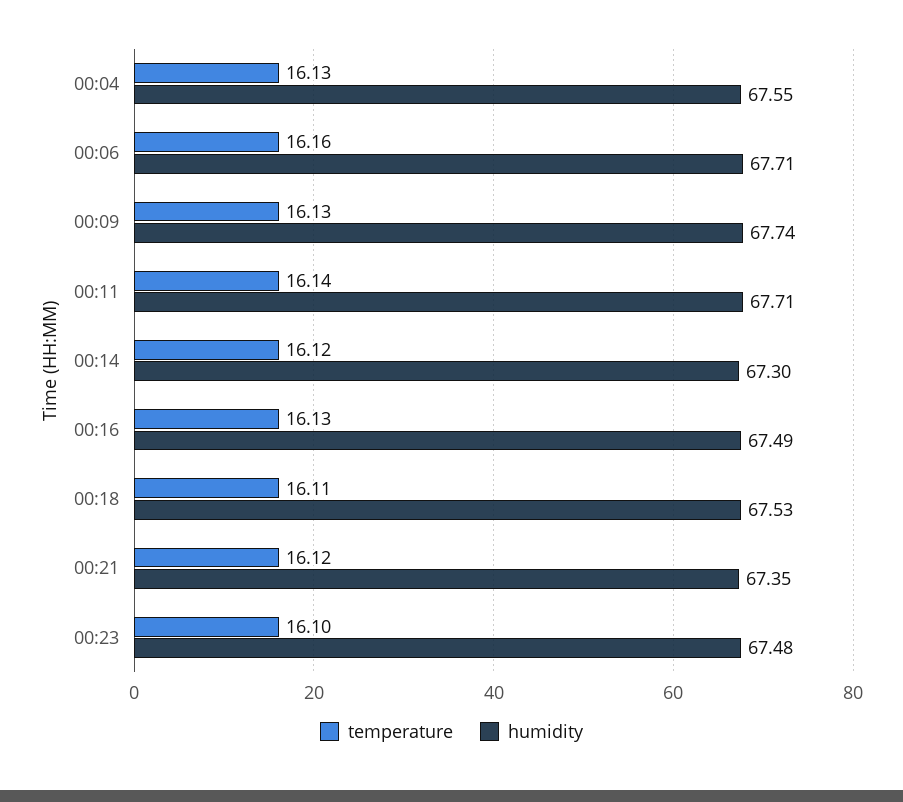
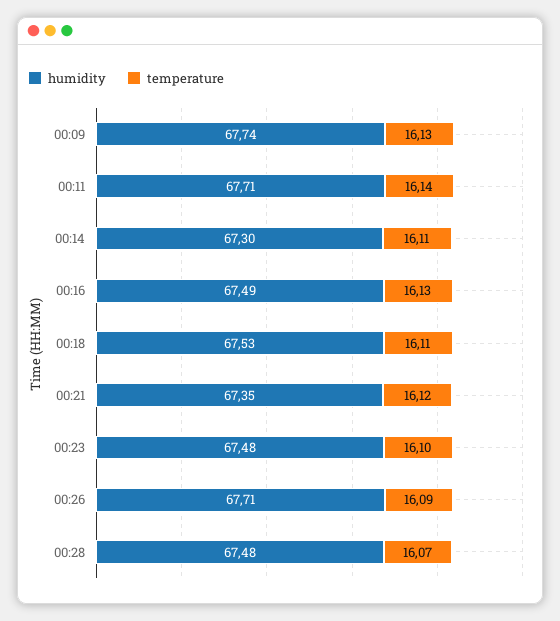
temperature, 00:04: 16.13 -> none
humidity, 00:04: 67.55 -> none
temperature, 00:06: 16.16 -> none
humidity, 00:06: 67.71 -> none
temperature, 00:14: 16.12 -> 16.11
humidity, 00:26: none -> 67.71
temperature, 00:26: none -> 16.09
humidity, 00:28: none -> 67.48
temperature, 00:28: none -> 16.07

